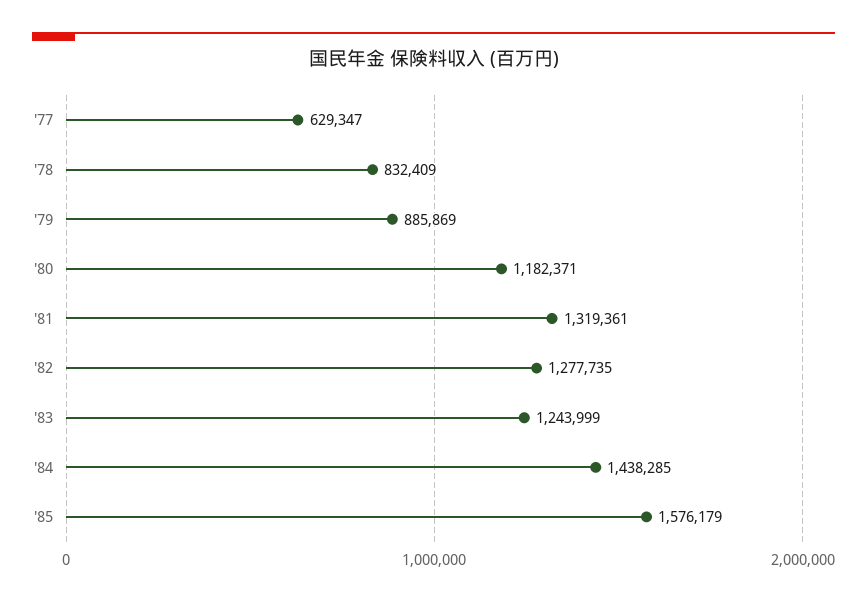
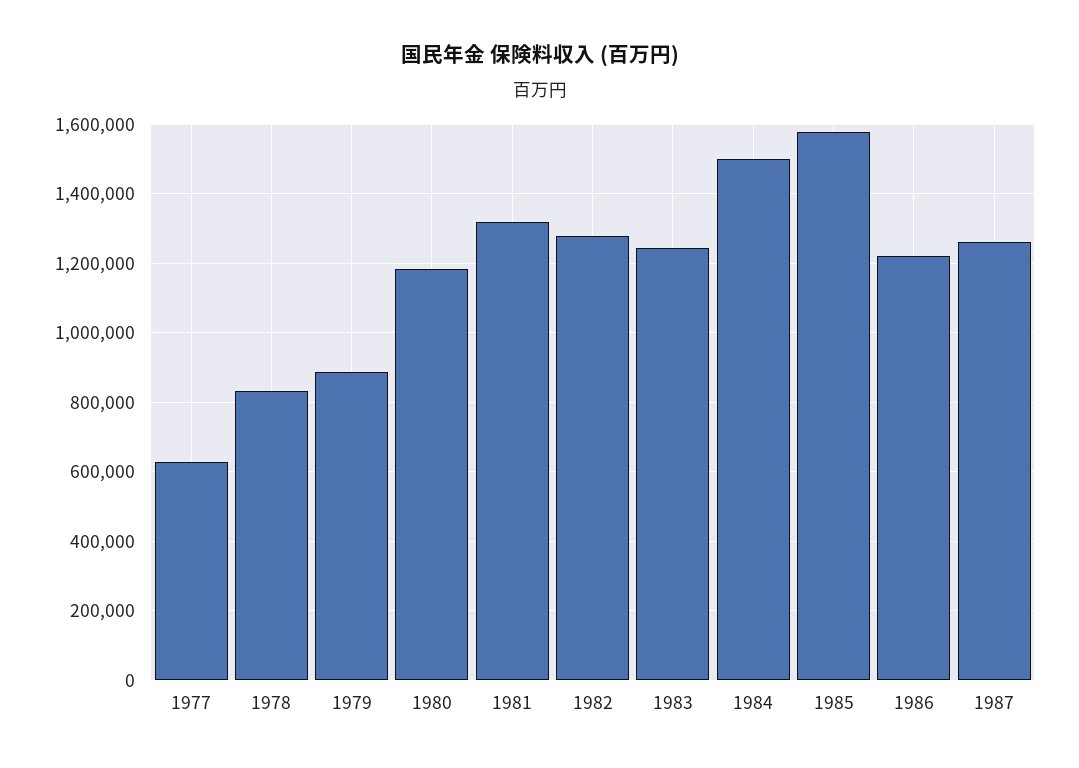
'84: 1438285 -> 1500000
1986: none -> 1220000
1987: none -> 1260000

